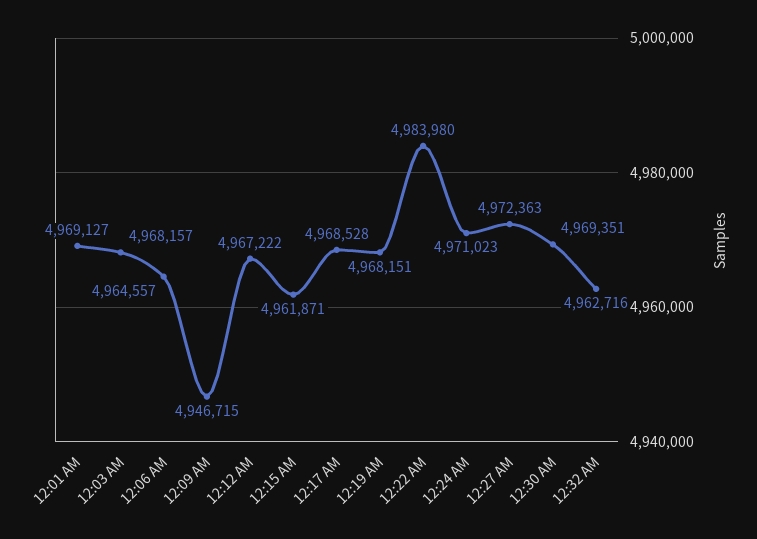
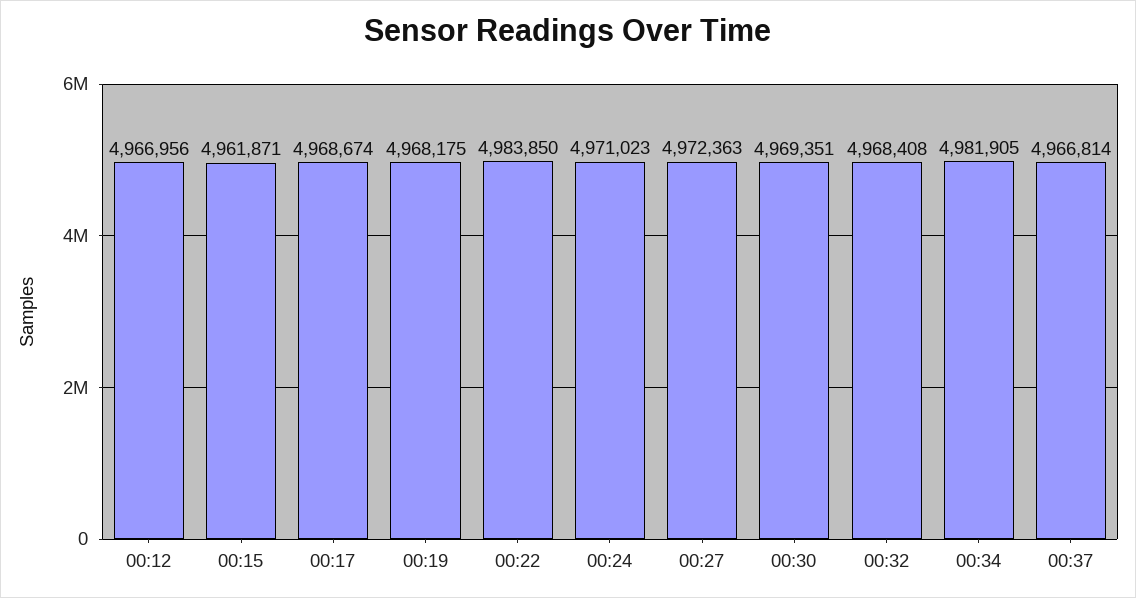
12:01 AM: 4969127 -> none
12:03 AM: 4968157 -> none
12:06 AM: 4964557 -> none
12:09 AM: 4946715 -> none
12:12 AM: 4967222 -> 4966956
12:17 AM: 4968528 -> 4968674
12:19 AM: 4968151 -> 4968175
12:22 AM: 4983980 -> 4983850
12:32 AM: 4962716 -> 4968408
00:34: none -> 4981905
00:37: none -> 4966814

